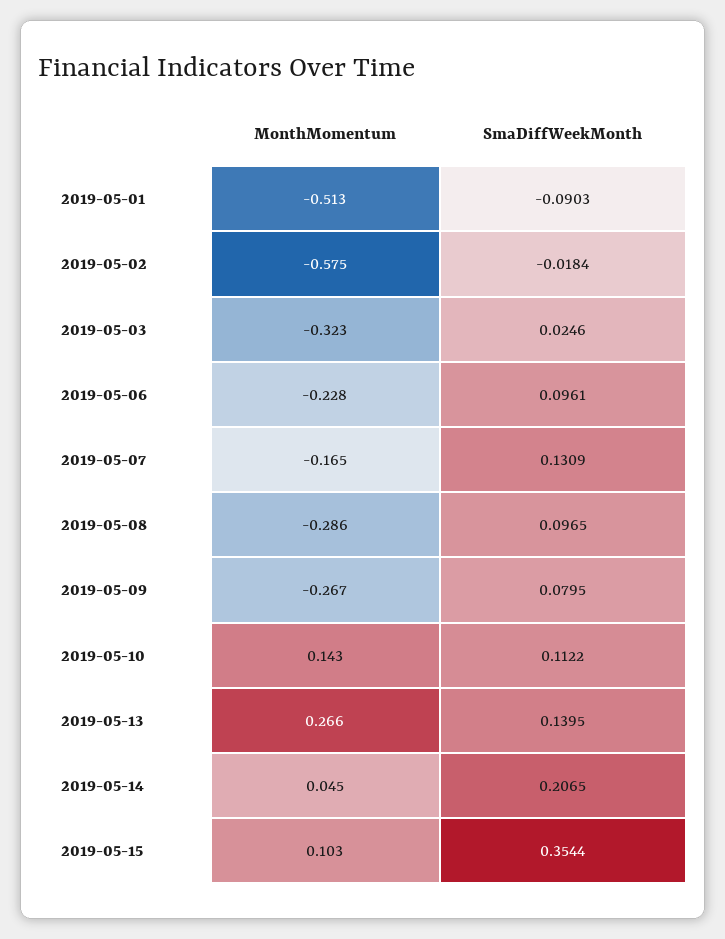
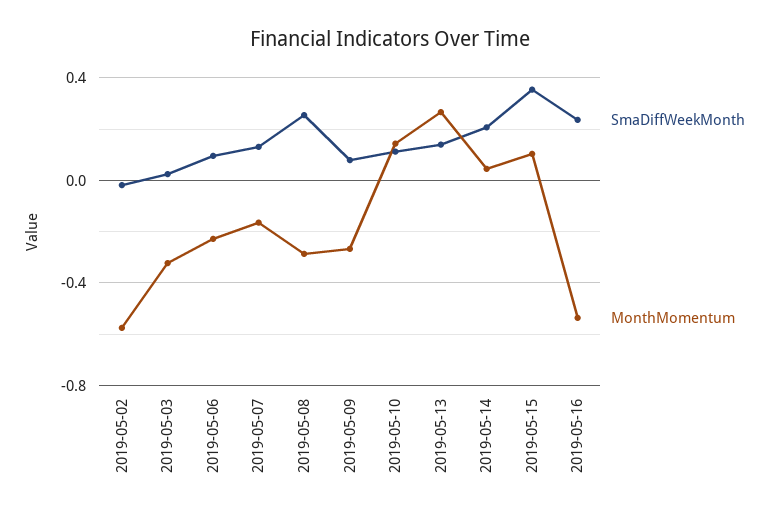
MonthMomentum, 2019-05-01: -0.513 -> none
SmaDiffWeekMonth, 2019-05-01: -0.0903 -> none
SmaDiffWeekMonth, 2019-05-08: 0.0965 -> 0.25
SmaDiffWeekMonth, 2019-05-16: none -> 0.25
MonthMomentum, 2019-05-16: none -> -0.55

